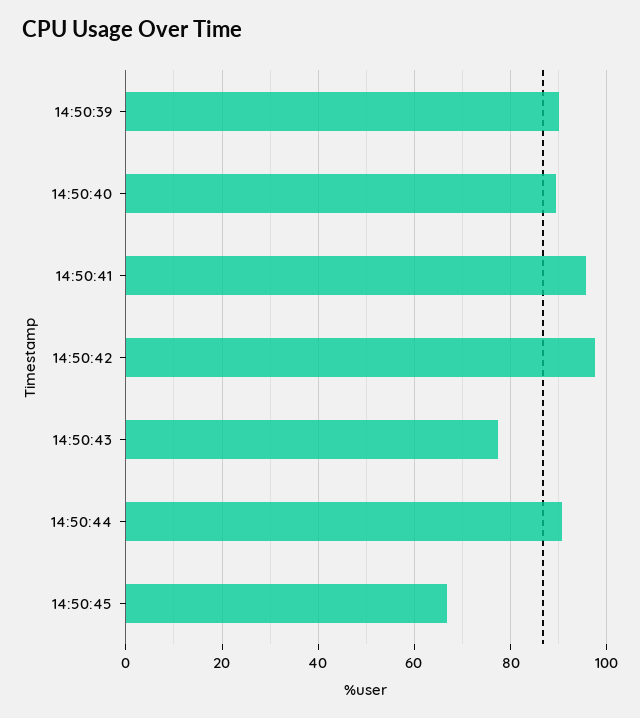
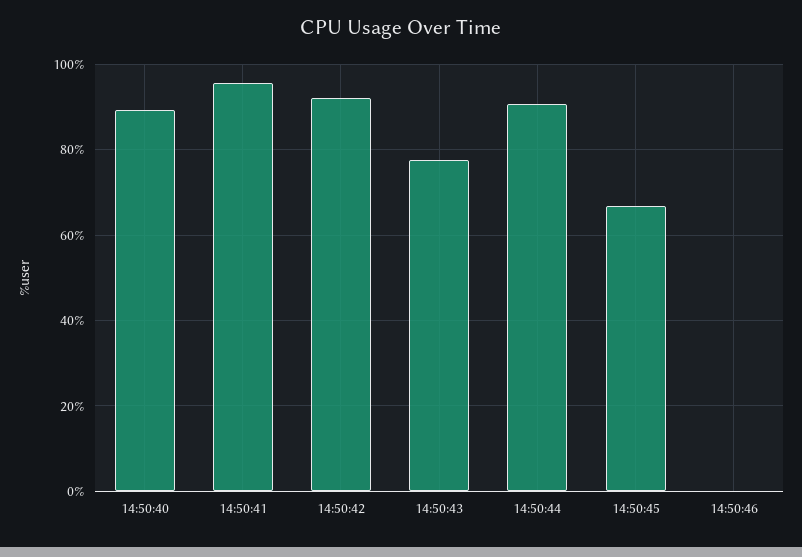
14:50:39: 90 -> none
14:50:42: 98 -> 92
14:50:46: none -> 0

